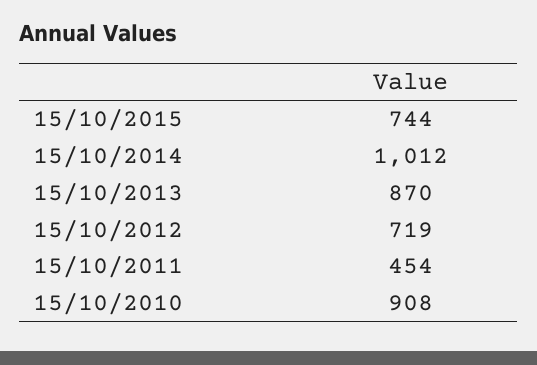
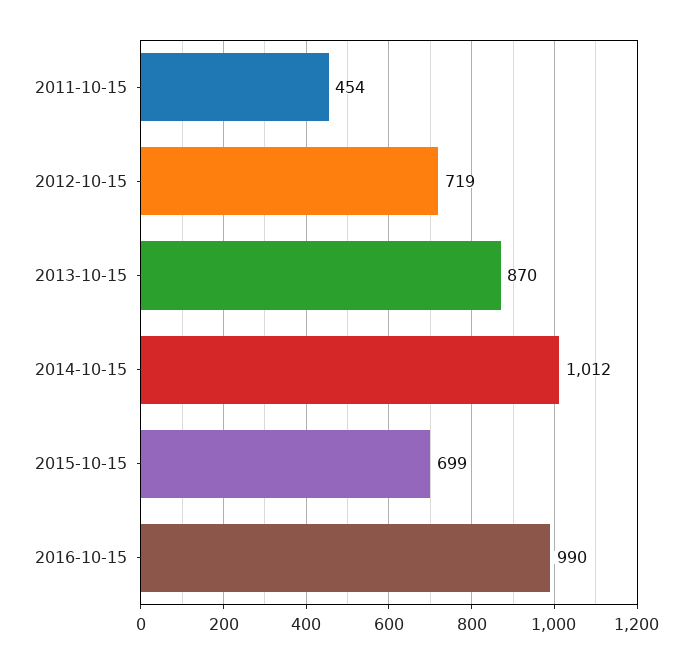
15/10/2015: 744 -> 699
15/10/2010: 908 -> none
2016-10-15: none -> 990

